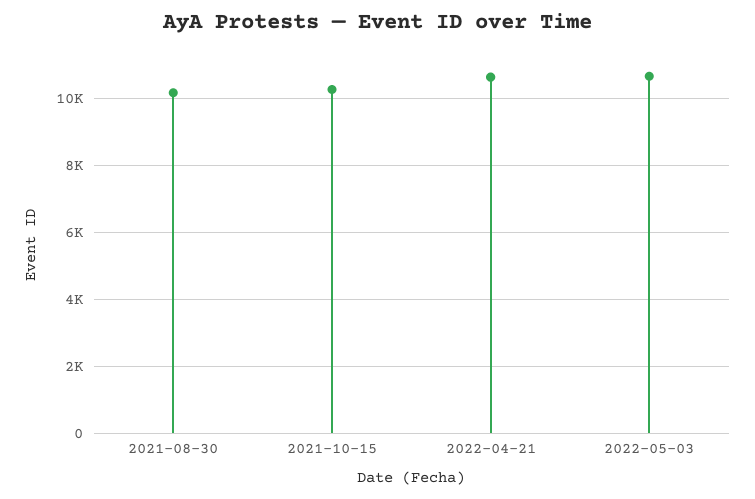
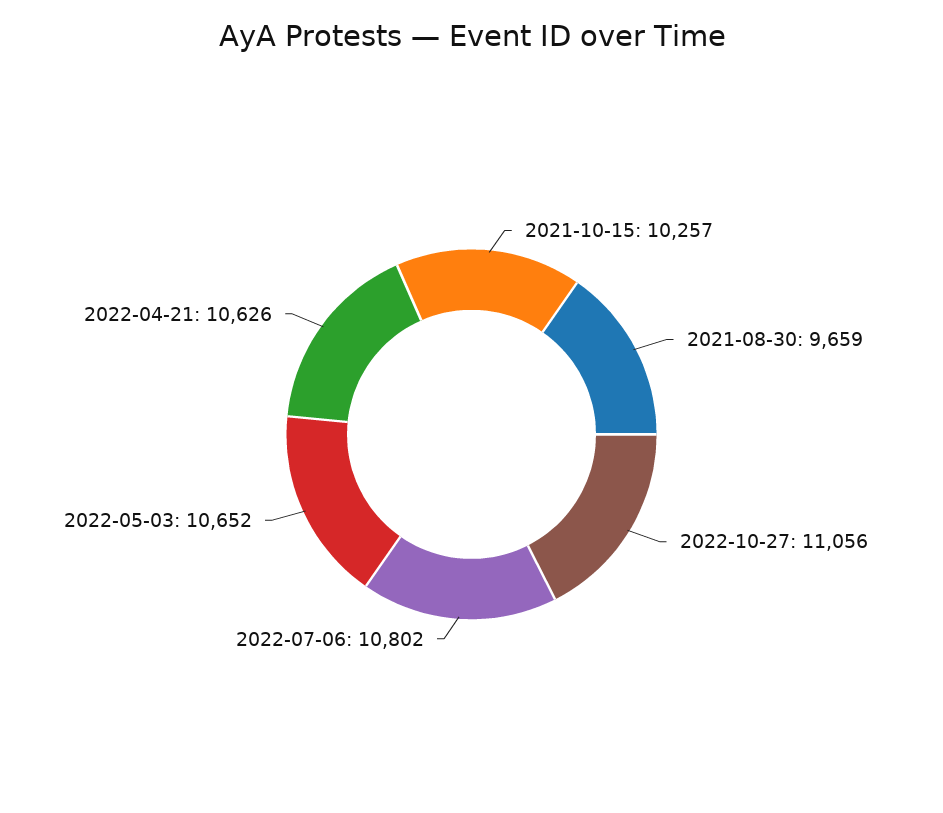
2021-08-30: 10200 -> 9659
2022-10-27: none -> 11056
2022-07-06: none -> 10802

